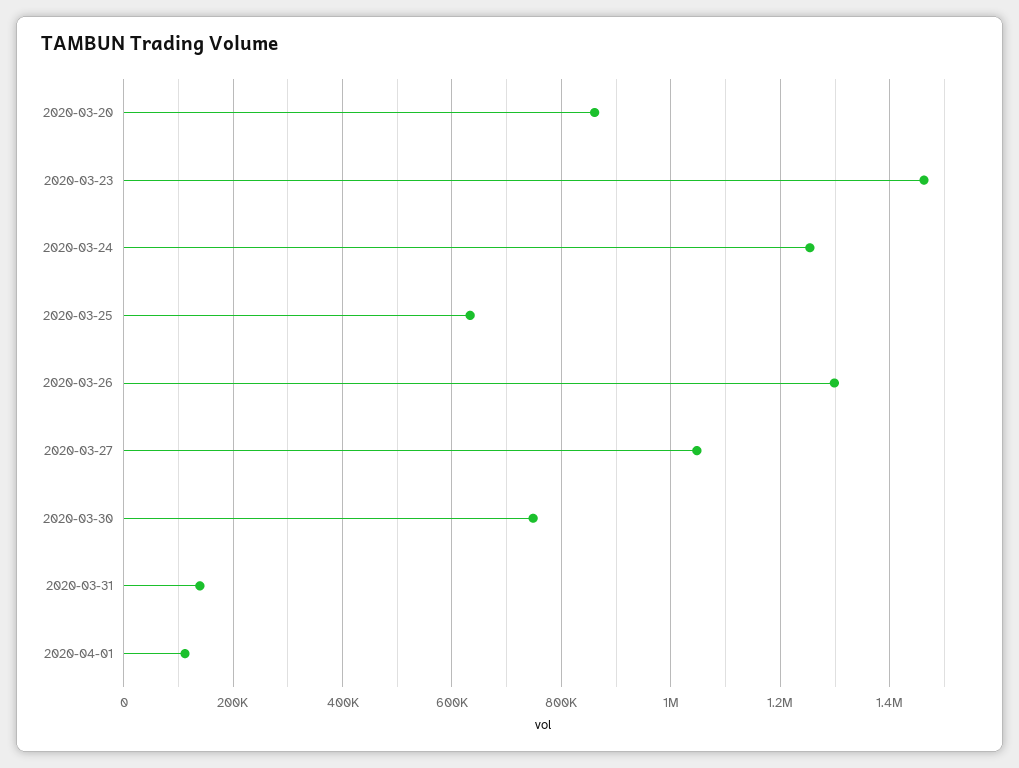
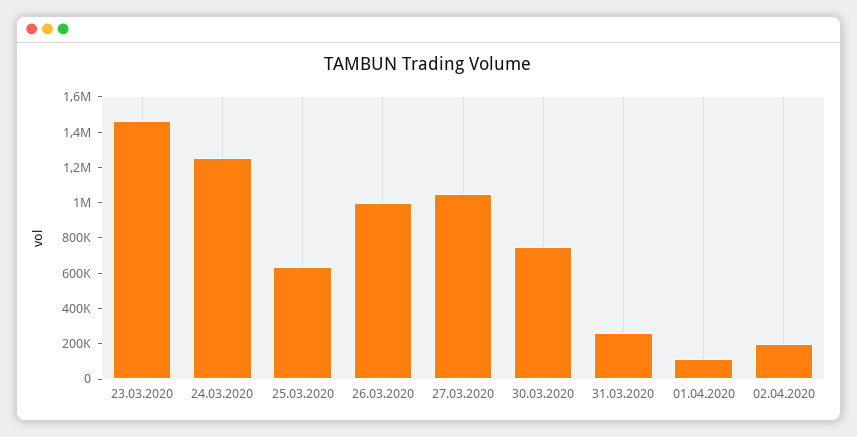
2020-03-20: 860000 -> none
2020-03-26: 1300000 -> 1000000
2020-03-31: 140000 -> 250000
02.04.2020: none -> 200000

